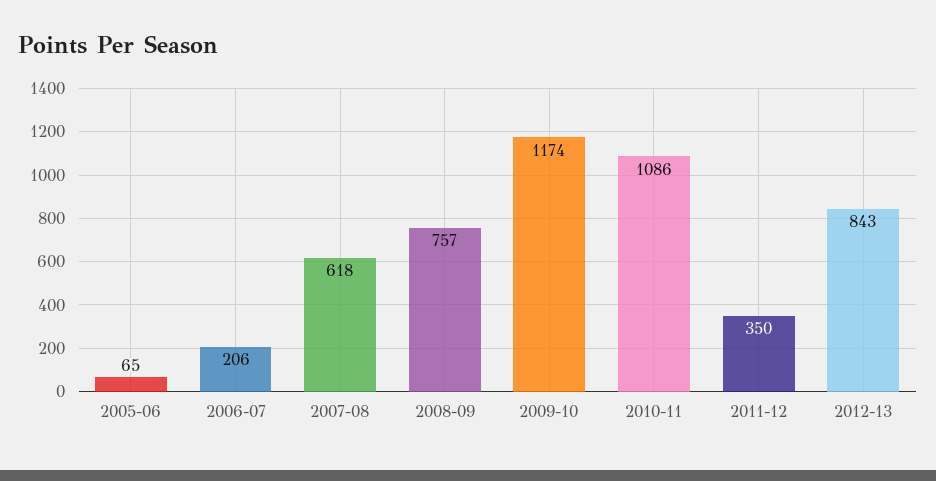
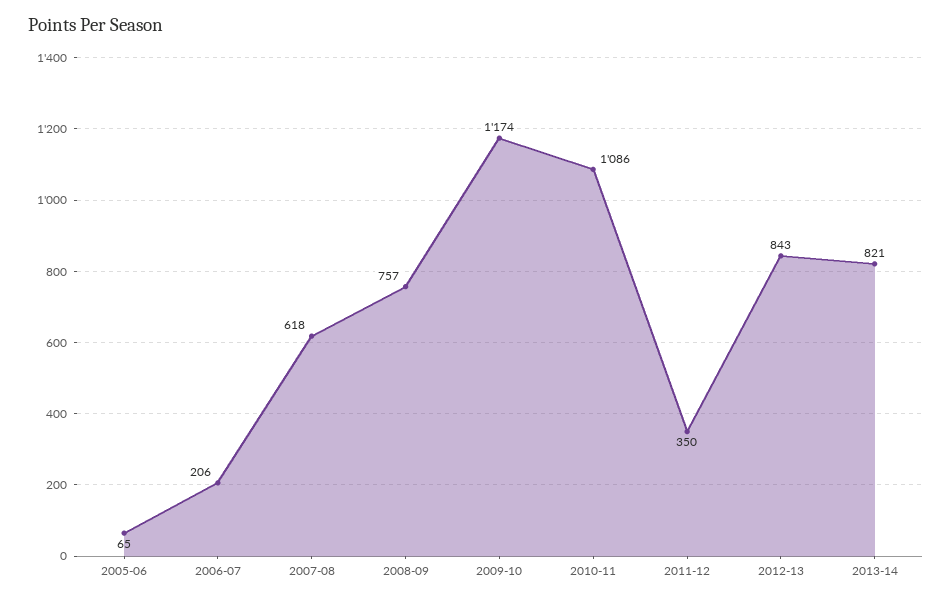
2013-14: none -> 821

